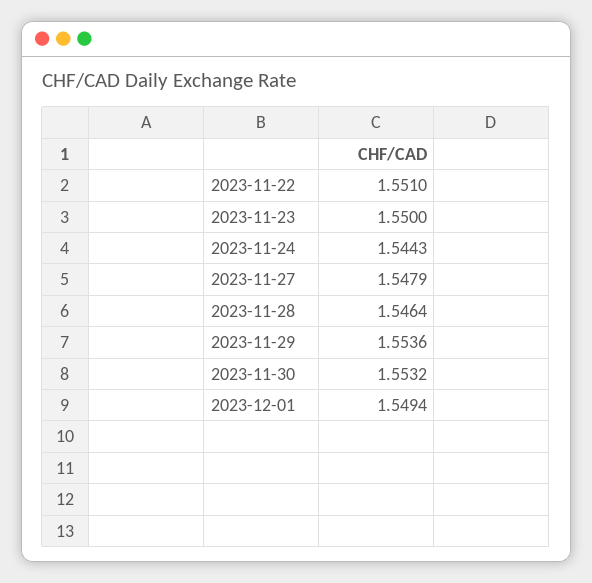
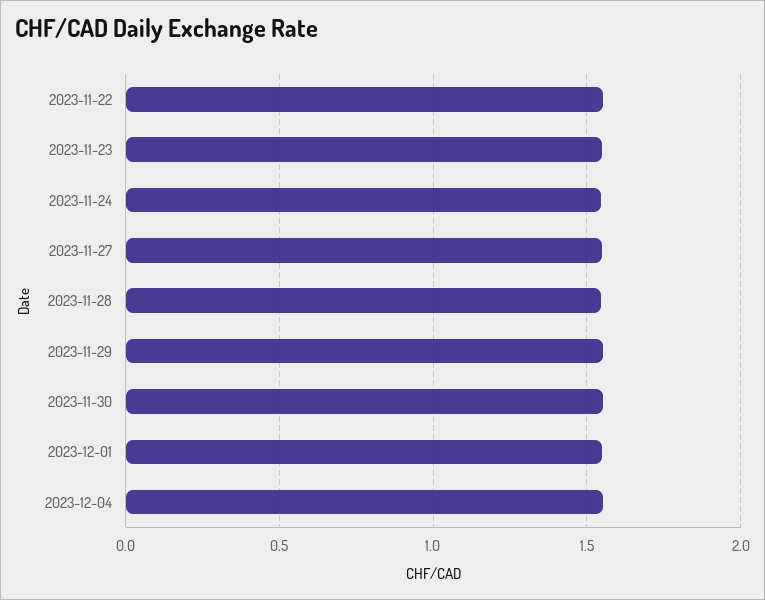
2023-12-04: none -> 1.55

